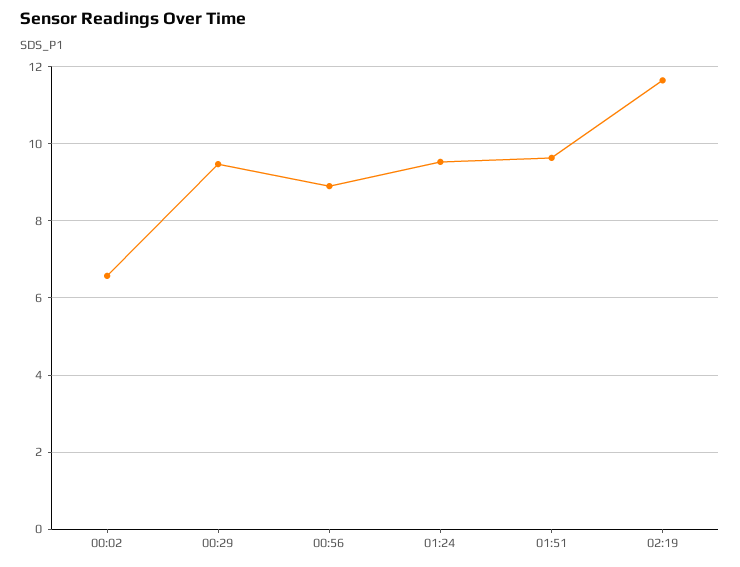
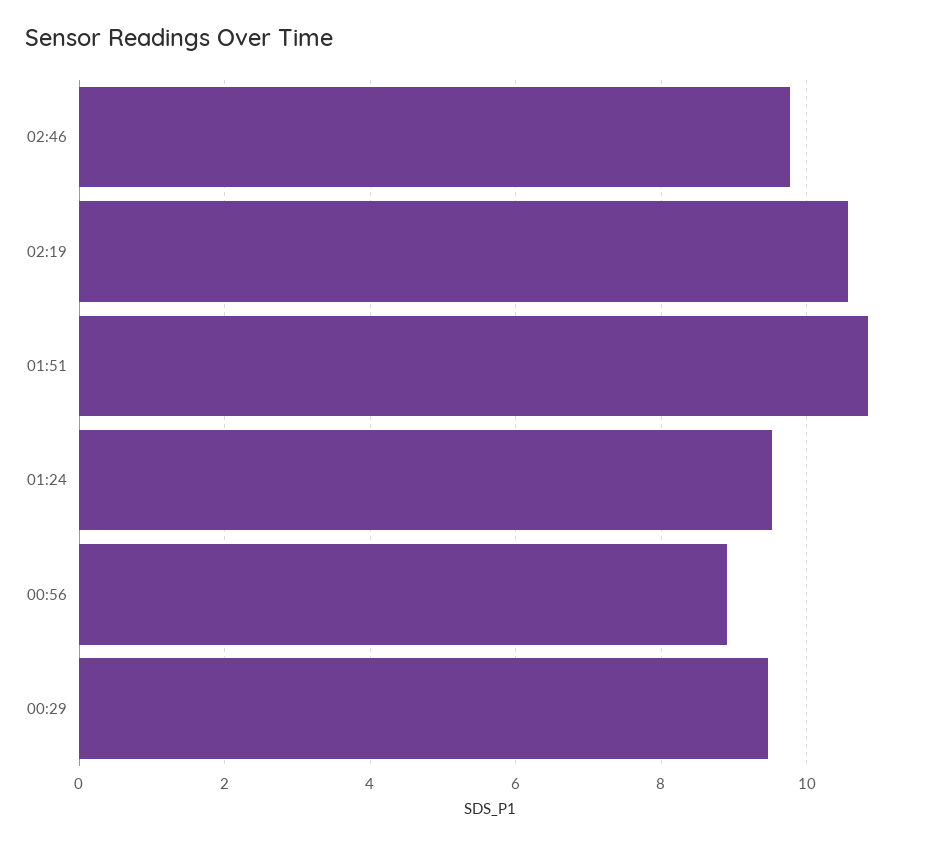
00:02: 6.6 -> none
01:51: 9.6 -> 10.8
02:19: 11.6 -> 10.6
02:46: none -> 9.8

